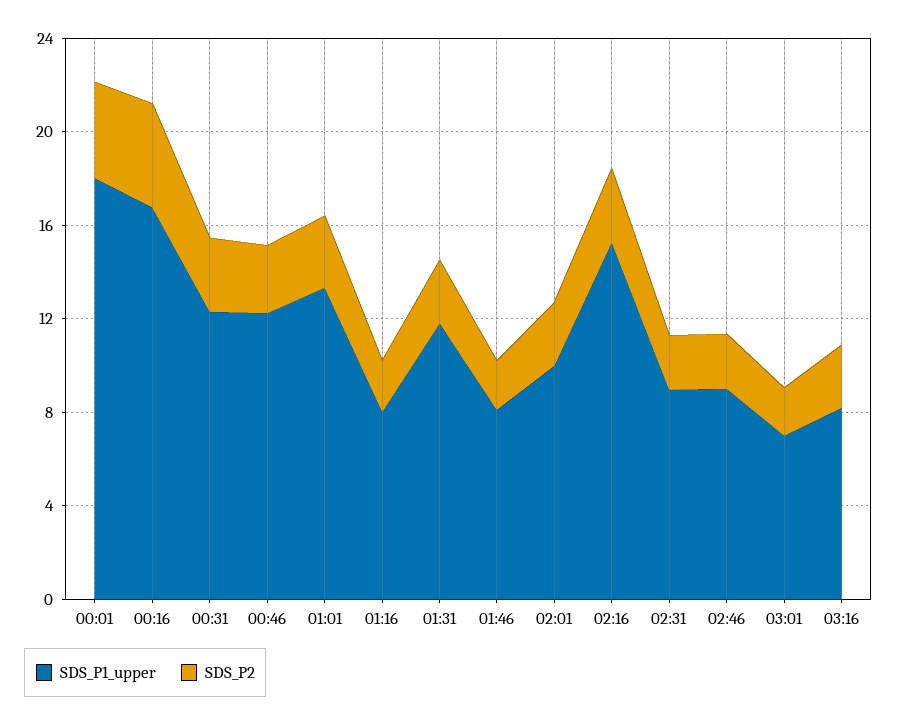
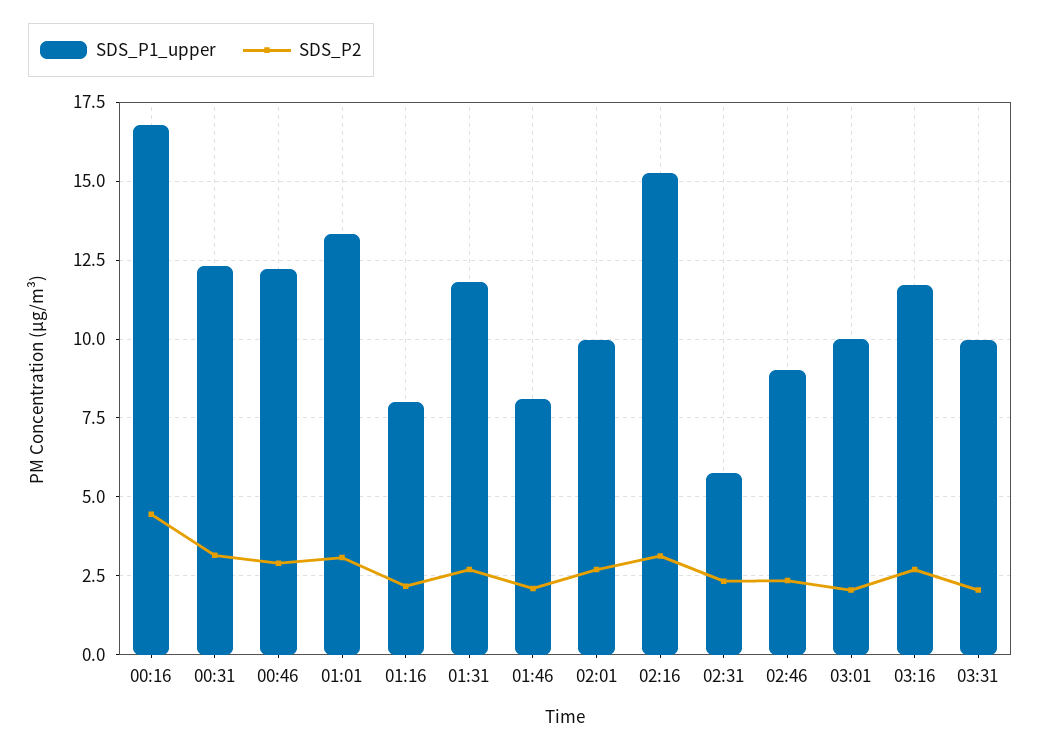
SDS_P1_upper, 00:01: 18 -> none
SDS_P2, 00:01: 4 -> none
SDS_P1_upper, 02:31: 9 -> 5.75
SDS_P1_upper, 03:01: 7 -> 10
SDS_P1_upper, 03:16: 8 -> 11.75
SDS_P1_upper, 03:31: none -> 10
SDS_P2, 03:31: none -> 2

